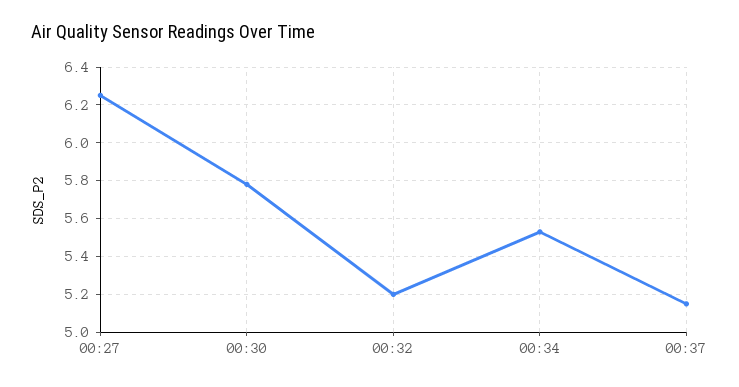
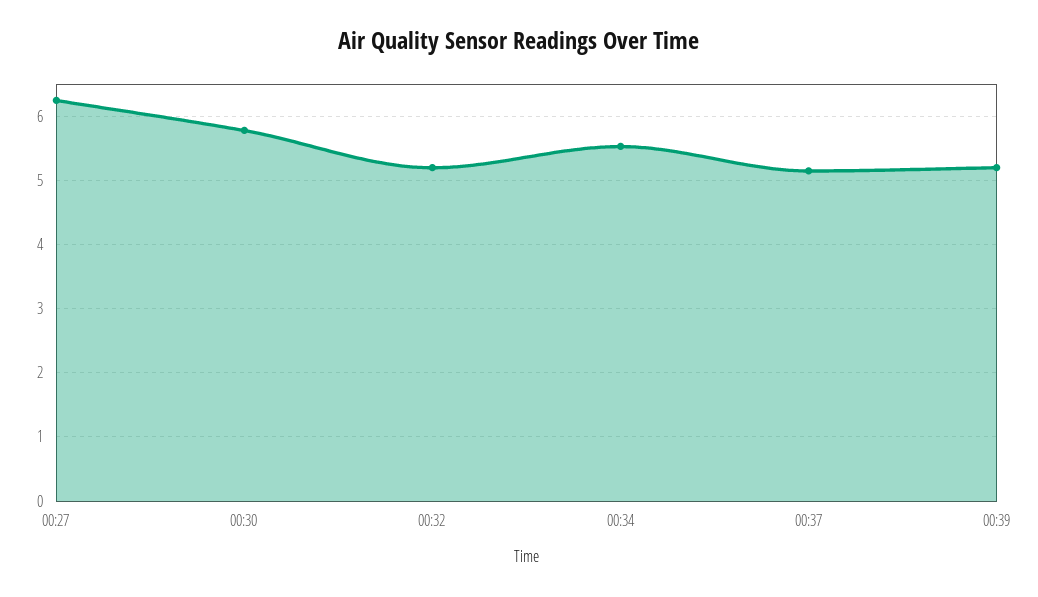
00:39: none -> 5.2

